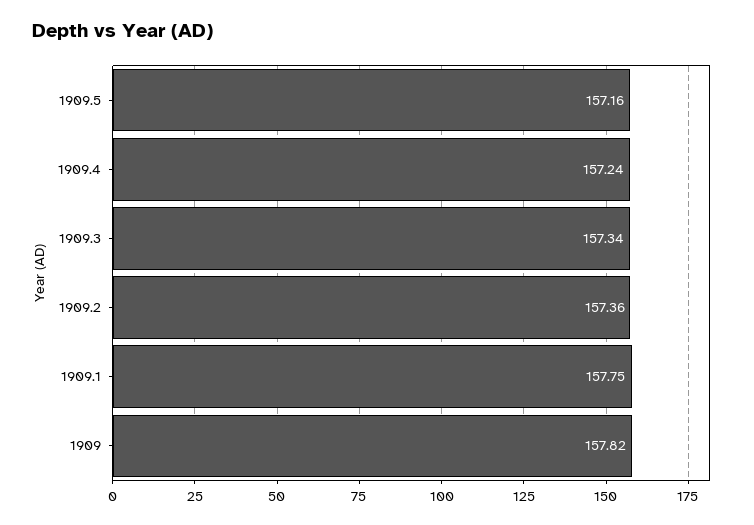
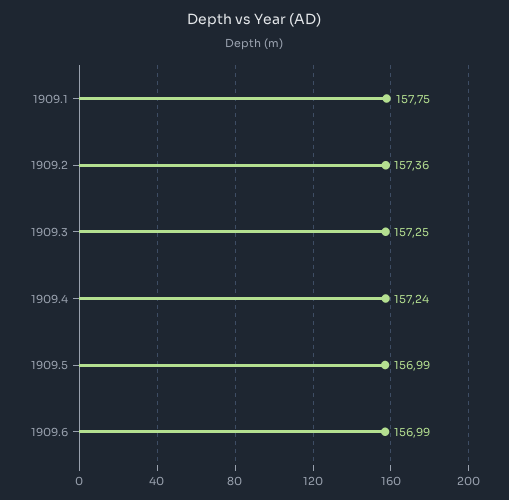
1909.5: 157.16 -> 156.99
1909.3: 157.34 -> 157.25
1909: 157.82 -> none
1909.6: none -> 156.99

